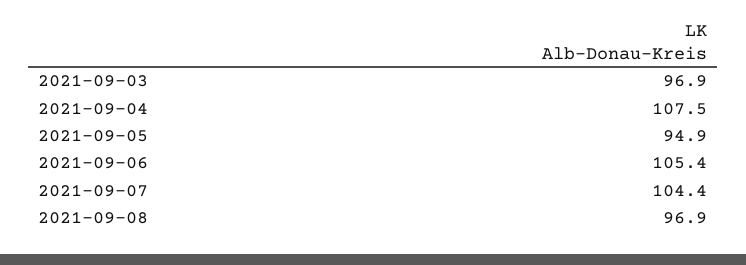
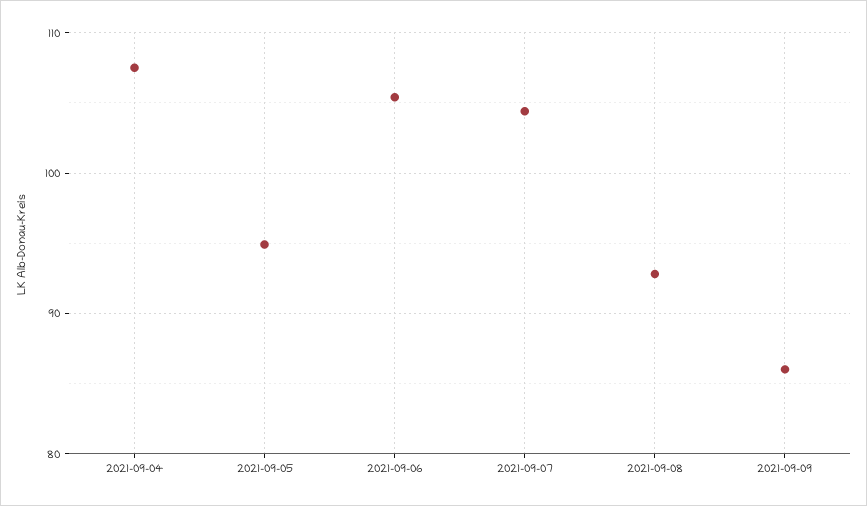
2021-09-03: 96.9 -> none
2021-09-08: 96.9 -> 93
2021-09-09: none -> 86

